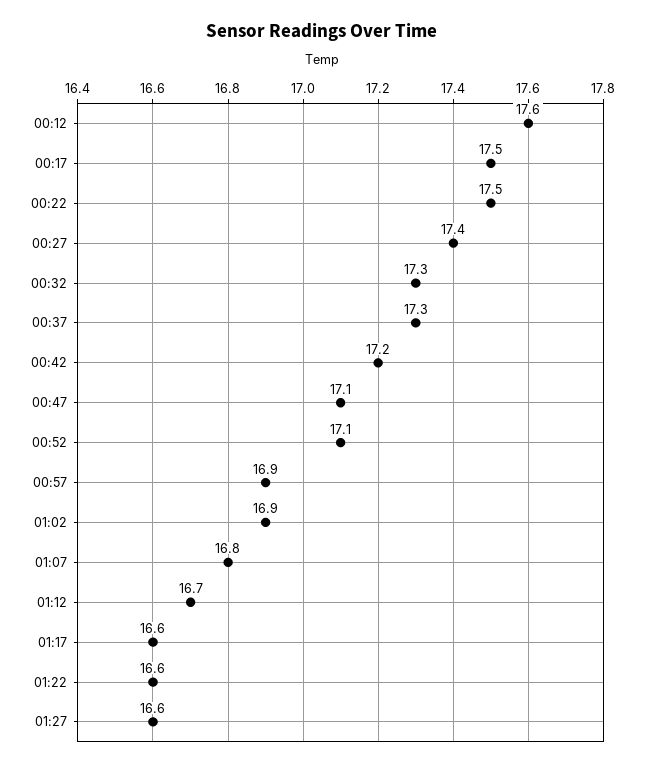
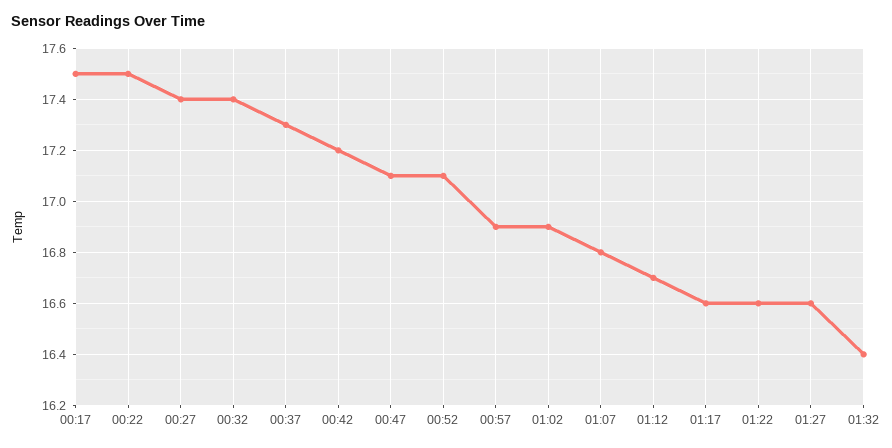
00:12: 17.6 -> none
00:32: 17.3 -> 17.4
01:32: none -> 16.4

